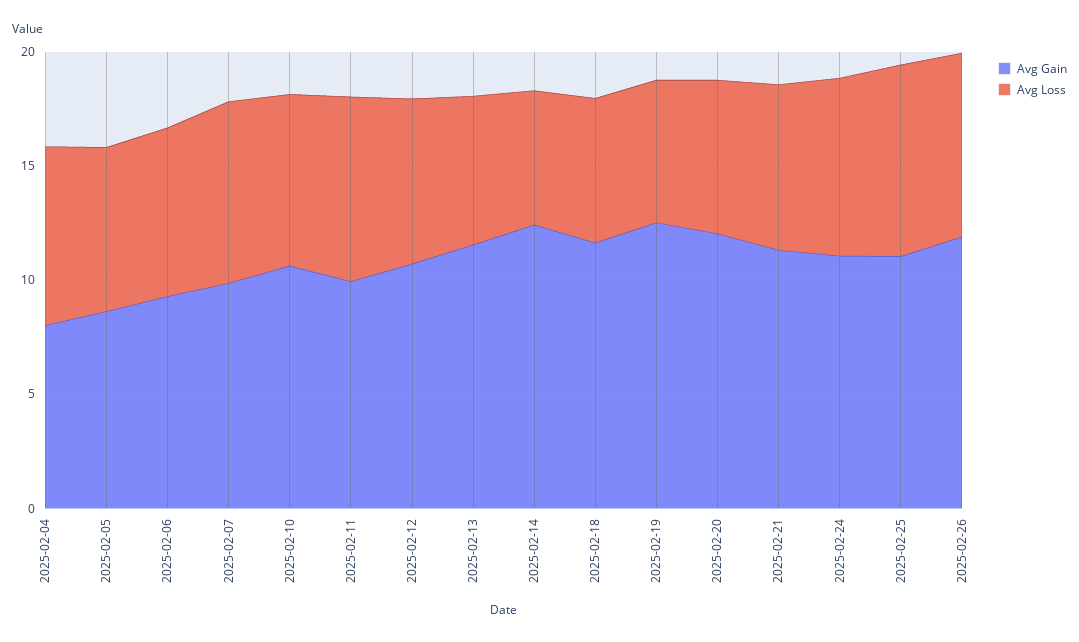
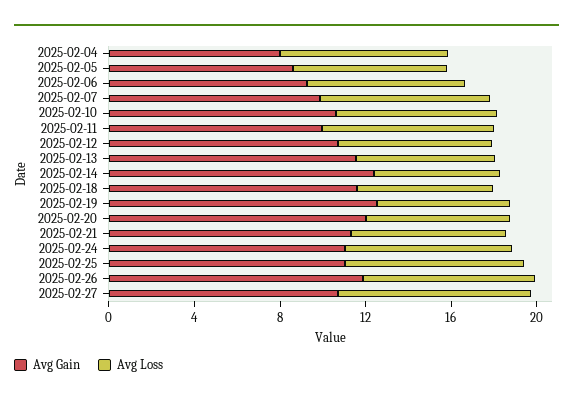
Avg Gain, 2025-02-27: none -> 11
Avg Loss, 2025-02-27: none -> 9

